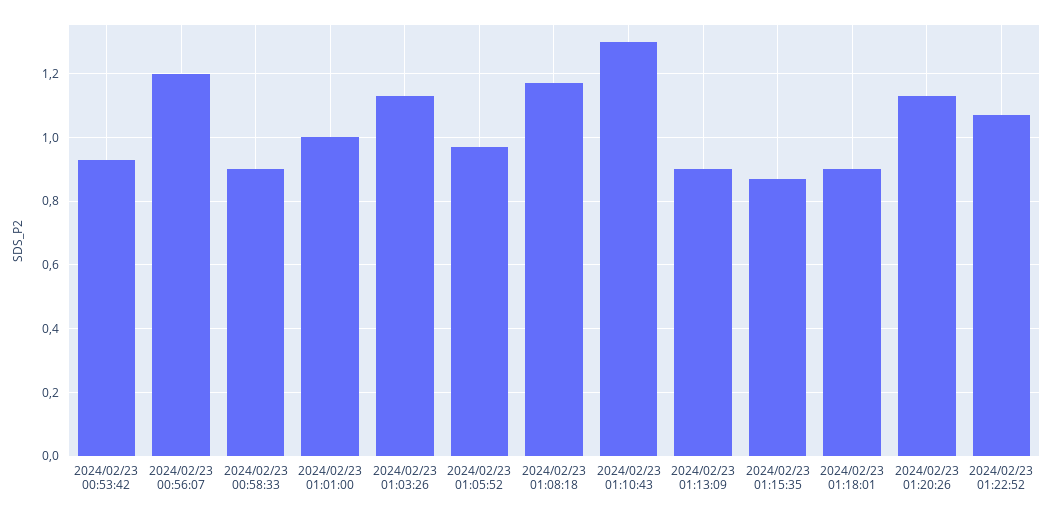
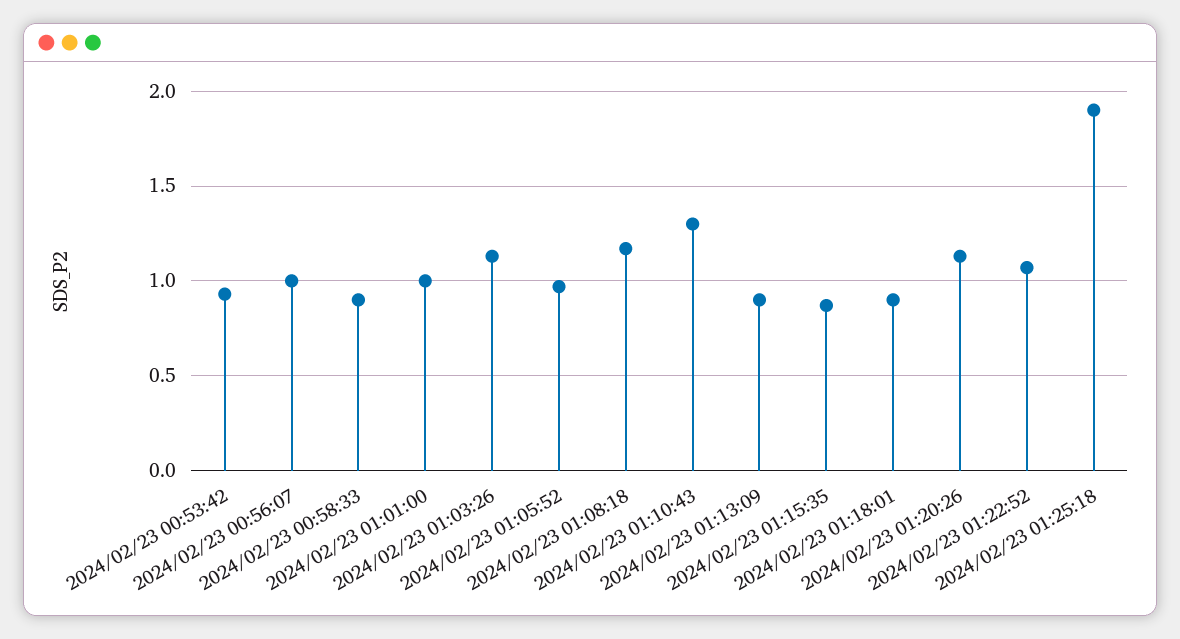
2024/02/23 00:56:07: 1.2 -> 1
2024/02/23 01:25:18: none -> 1.9

